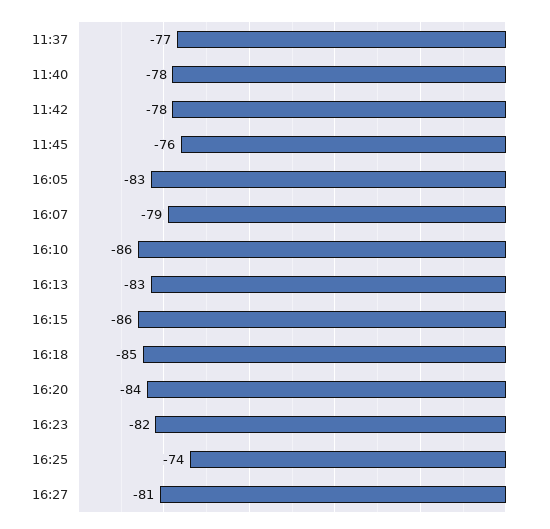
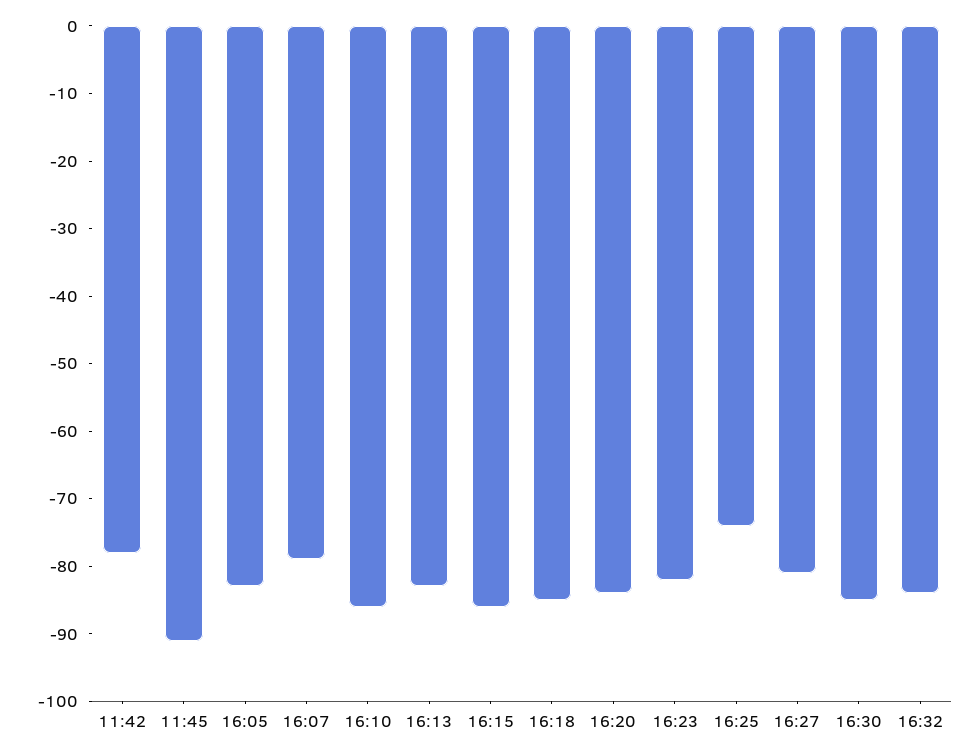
11:37: -77 -> none
11:40: -78 -> none
11:45: -76 -> -90
16:30: none -> -85
16:32: none -> -85

